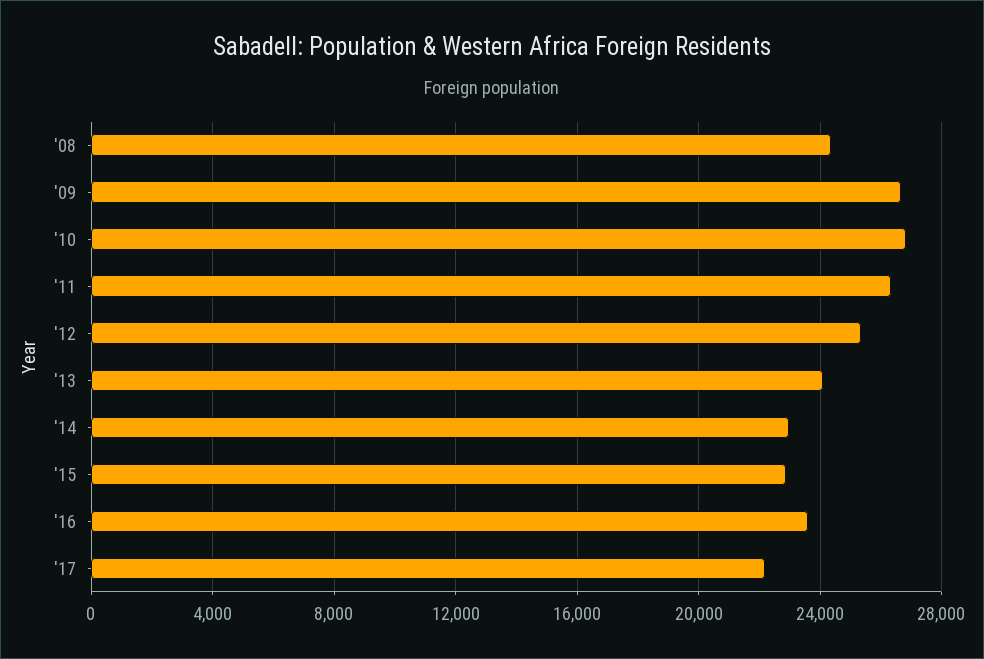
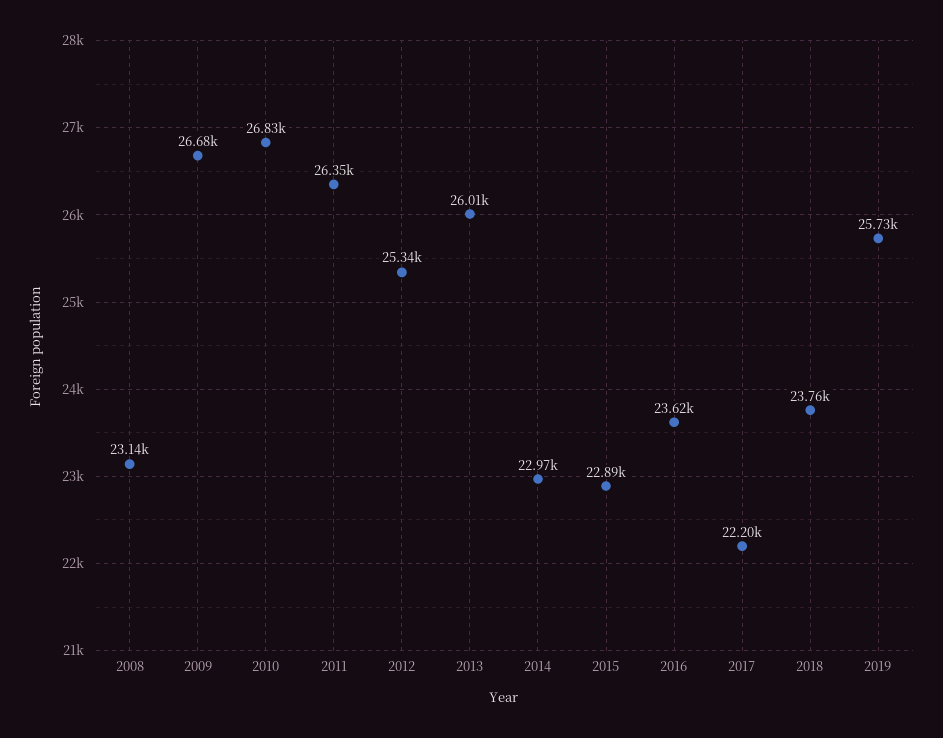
'08: 24500 -> 23140
'13: 24000 -> 26010
2018: none -> 23760
2019: none -> 25730

